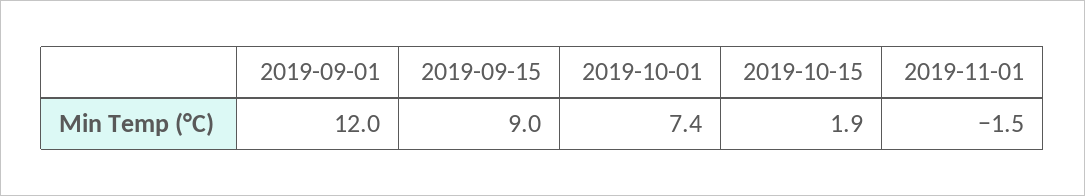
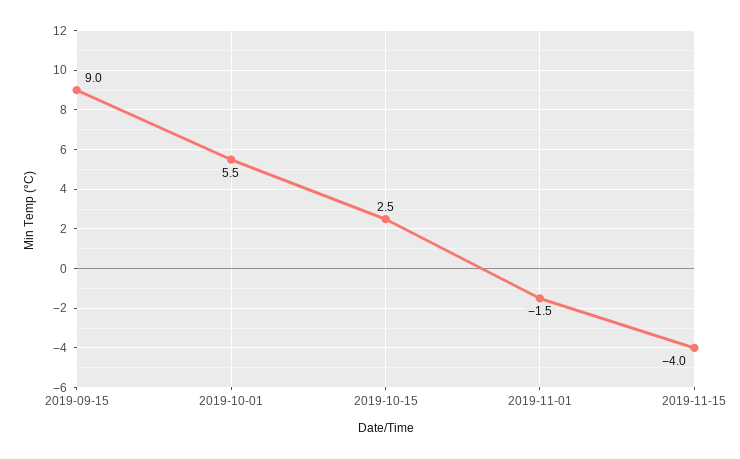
2019-09-01: 12 -> none
2019-10-01: 7.4 -> 5.5
2019-10-15: 1.9 -> 2.5
2019-11-15: none -> -4

